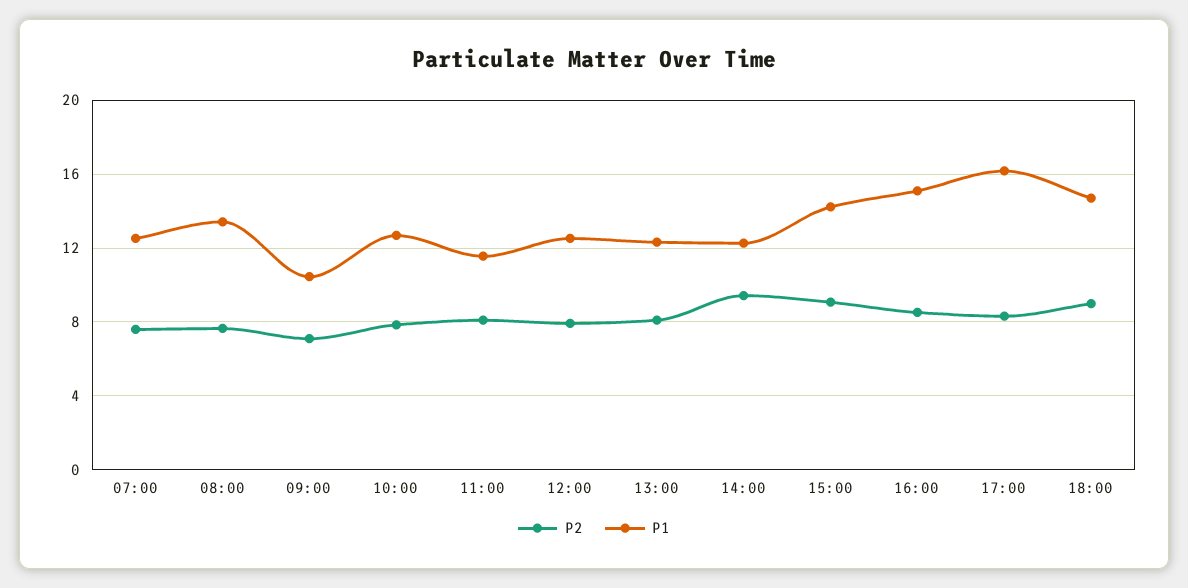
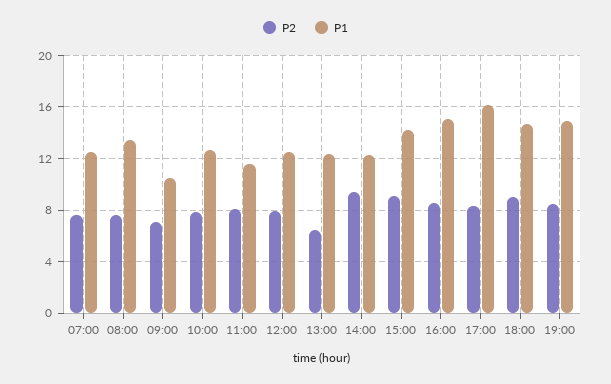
P2, 13:00: 8 -> 6.5
P2, 19:00: none -> 8.5
P1, 19:00: none -> 15

